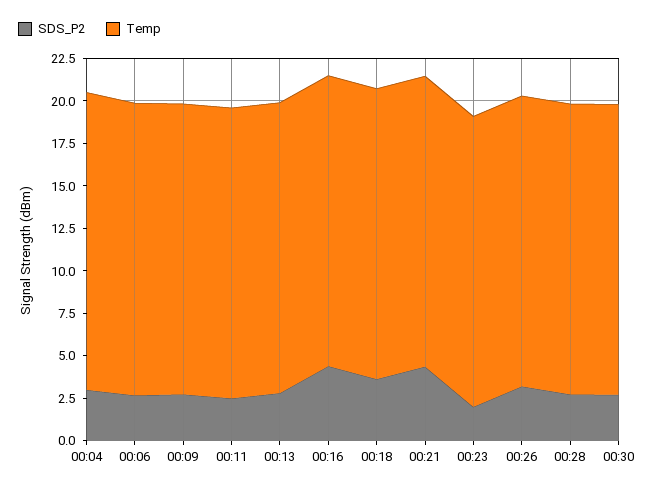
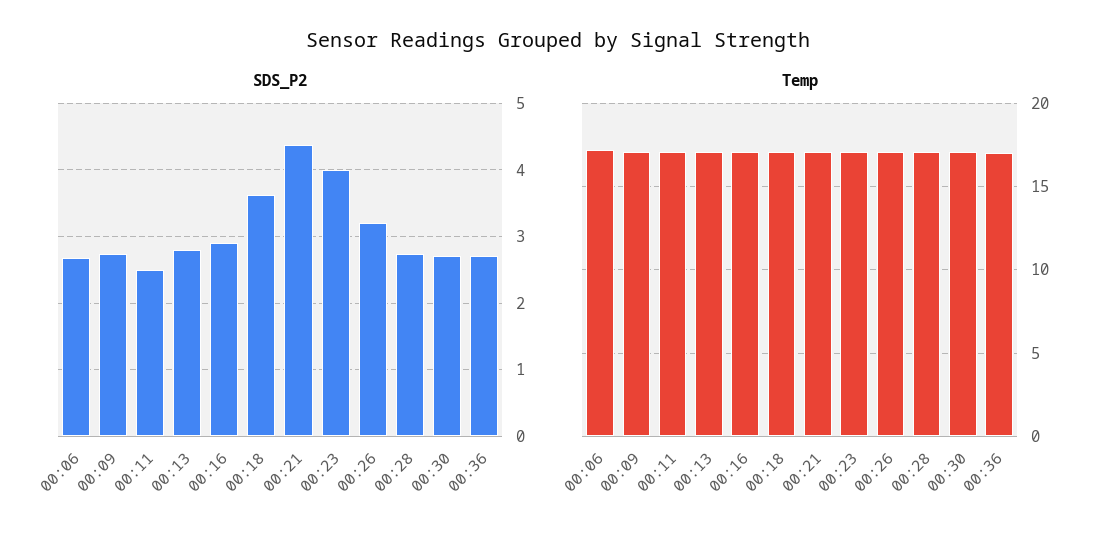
SDS_P2, 00:04: 3 -> none
Temp, 00:04: 17.5 -> none
SDS_P2, 00:16: 4.5 -> 2.9
SDS_P2, 00:23: 2 -> 4
SDS_P2, 00:36: none -> 2.7
Temp, 00:36: none -> 17

